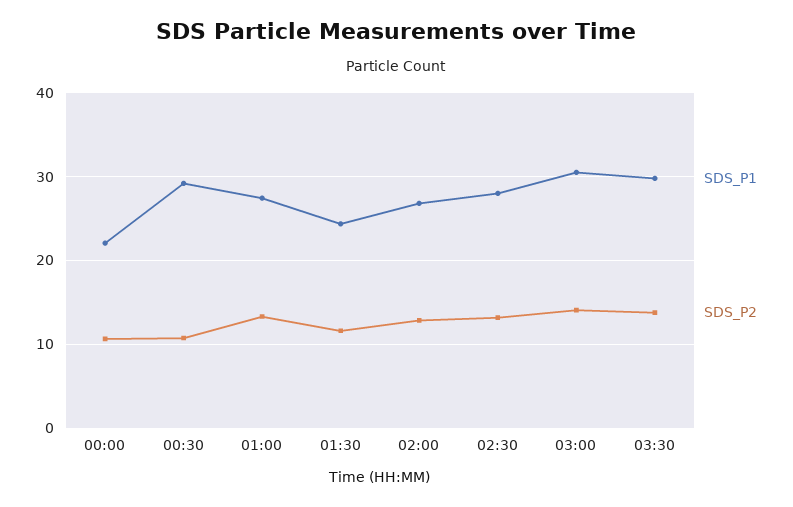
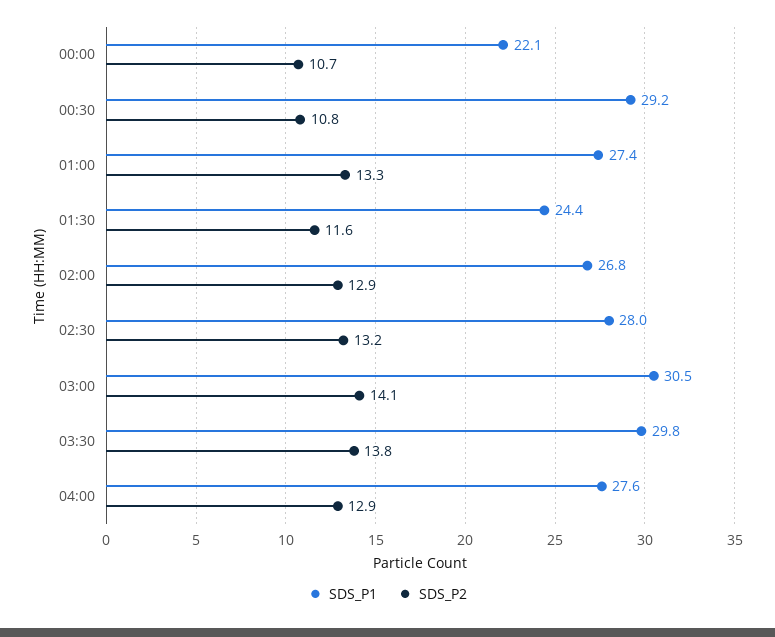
SDS_P1, 04:00: none -> 27.6
SDS_P2, 04:00: none -> 12.9

